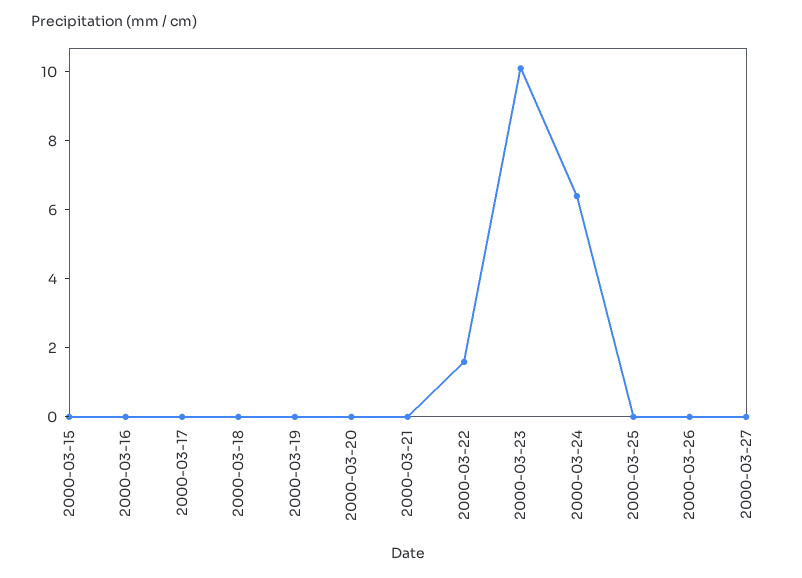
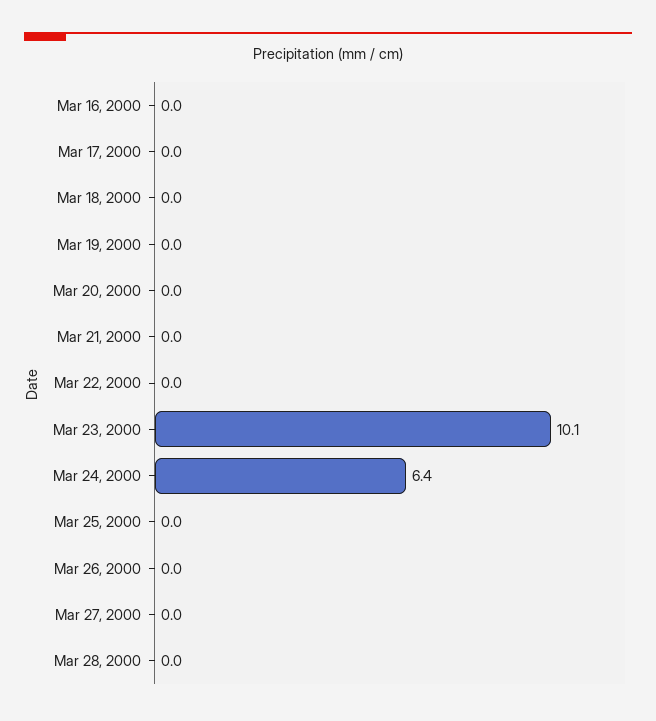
2000-03-15: 0 -> none
2000-03-22: 1.5 -> 0
Mar 28, 2000: none -> 0

